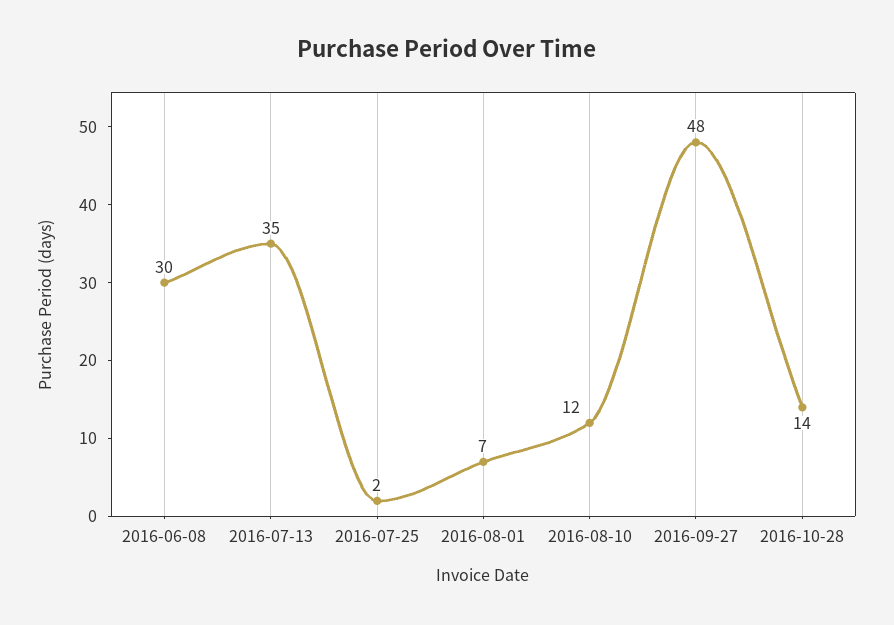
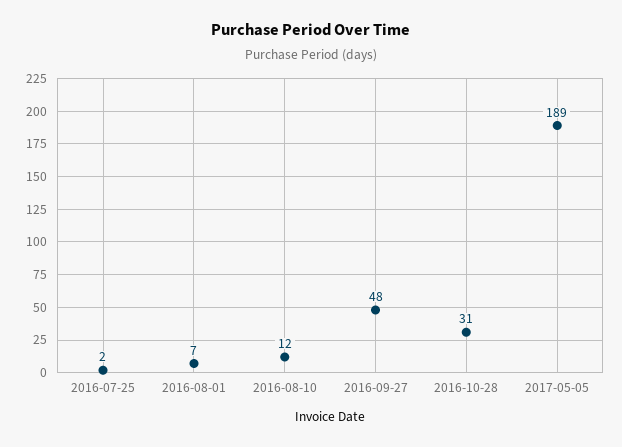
2016-06-08: 30 -> none
2016-07-13: 35 -> none
2016-10-28: 14 -> 31
2017-05-05: none -> 189

